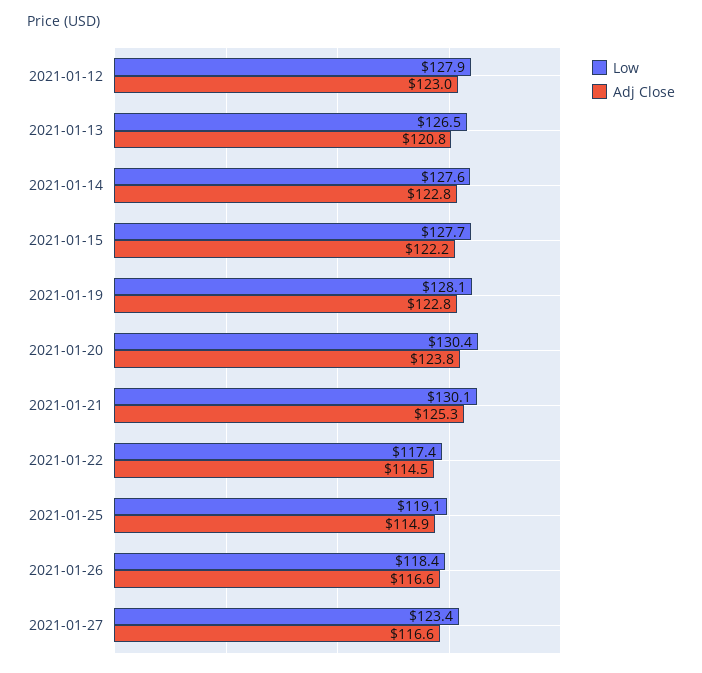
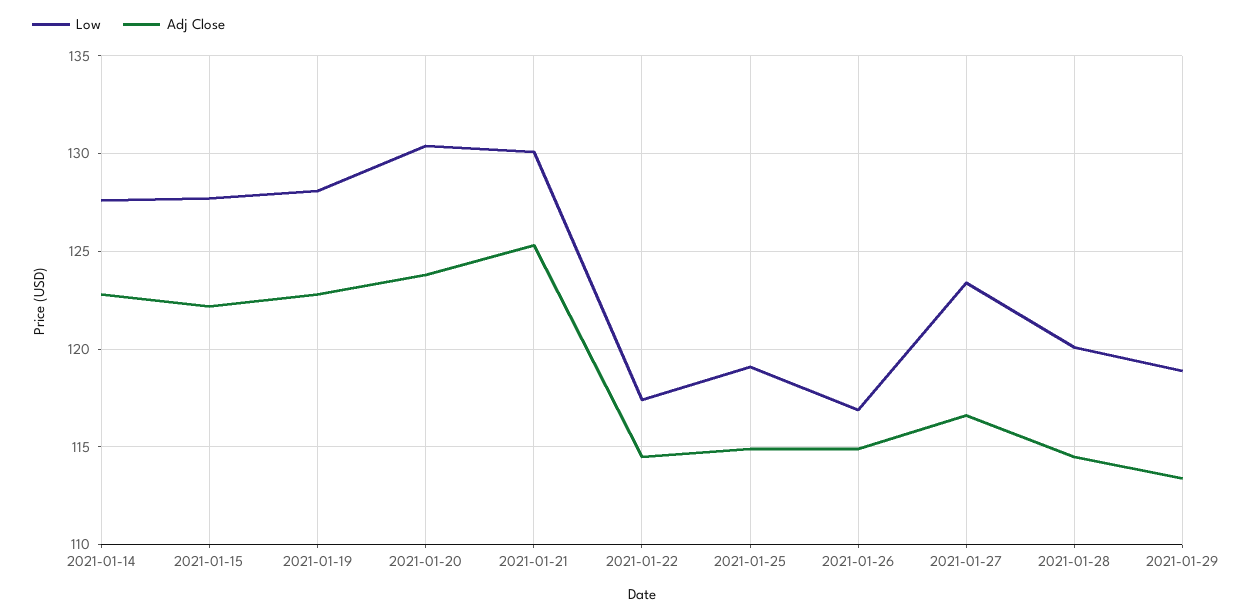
Low, 2021-01-12: 127.9 -> none
Adj Close, 2021-01-12: 123 -> none
Low, 2021-01-13: 126.5 -> none
Adj Close, 2021-01-13: 120.8 -> none
Low, 2021-01-26: 118.4 -> 117
Adj Close, 2021-01-26: 116.6 -> 115
Low, 2021-01-28: none -> 120
Adj Close, 2021-01-28: none -> 114.5
Low, 2021-01-29: none -> 119
Adj Close, 2021-01-29: none -> 113.5

